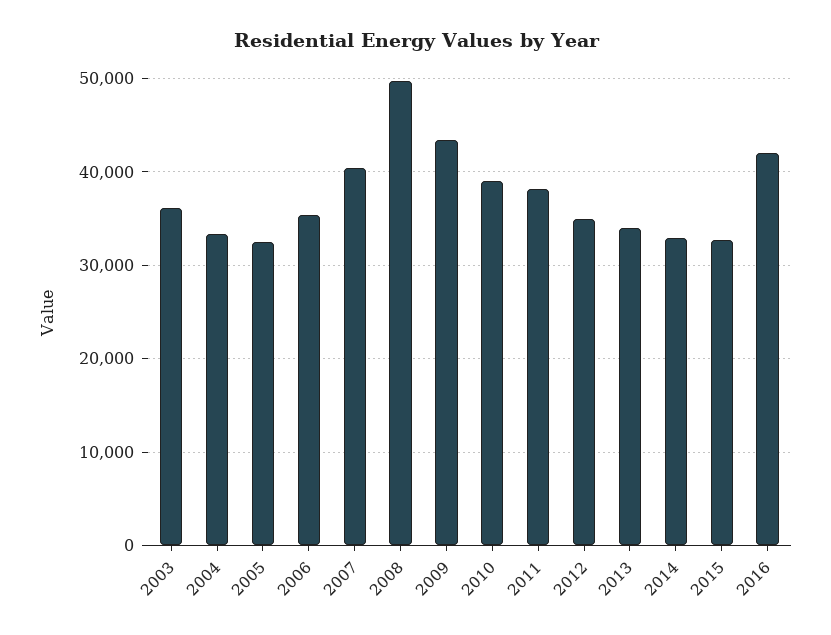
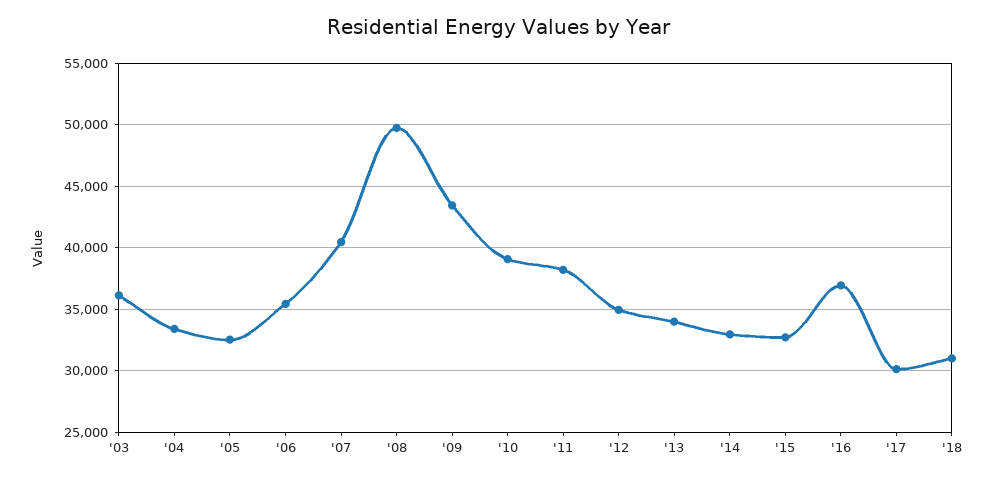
2016: 42000 -> 37000
'17: none -> 30000
'18: none -> 31000

